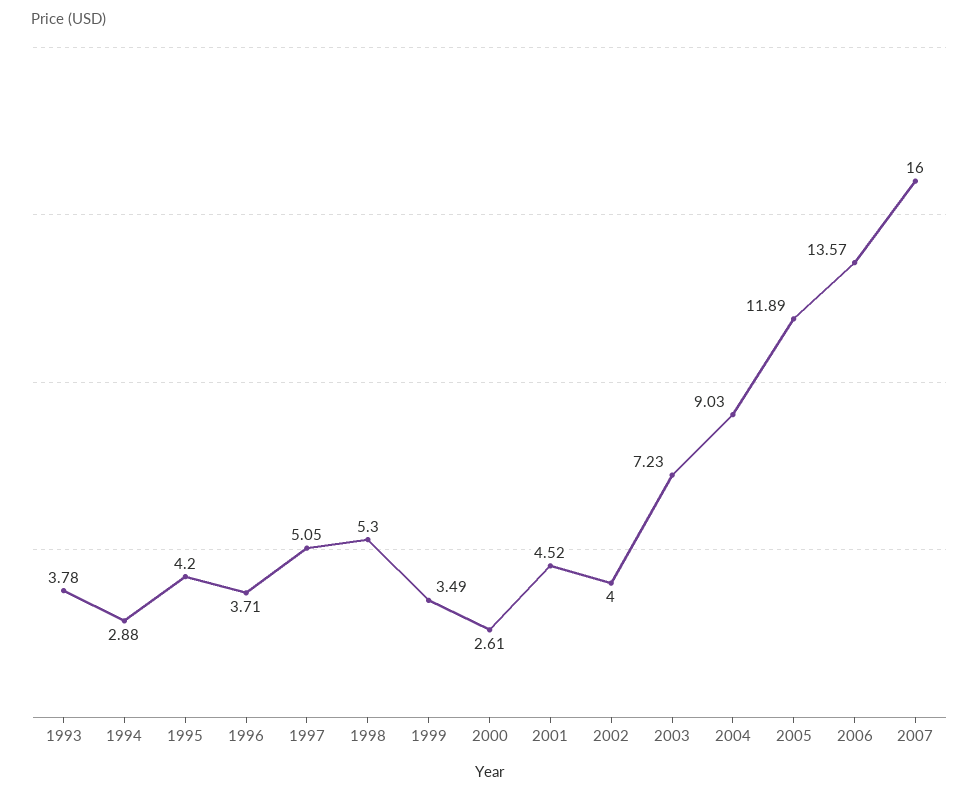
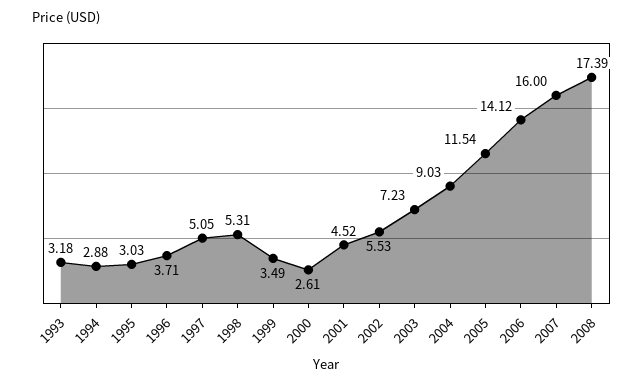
1993: 3.78 -> 3.18
1995: 4.2 -> 3.03
1998: 5.3 -> 5.31
2002: 4 -> 5.53
2005: 11.89 -> 11.54
2006: 13.57 -> 14.12
2008: none -> 17.39

